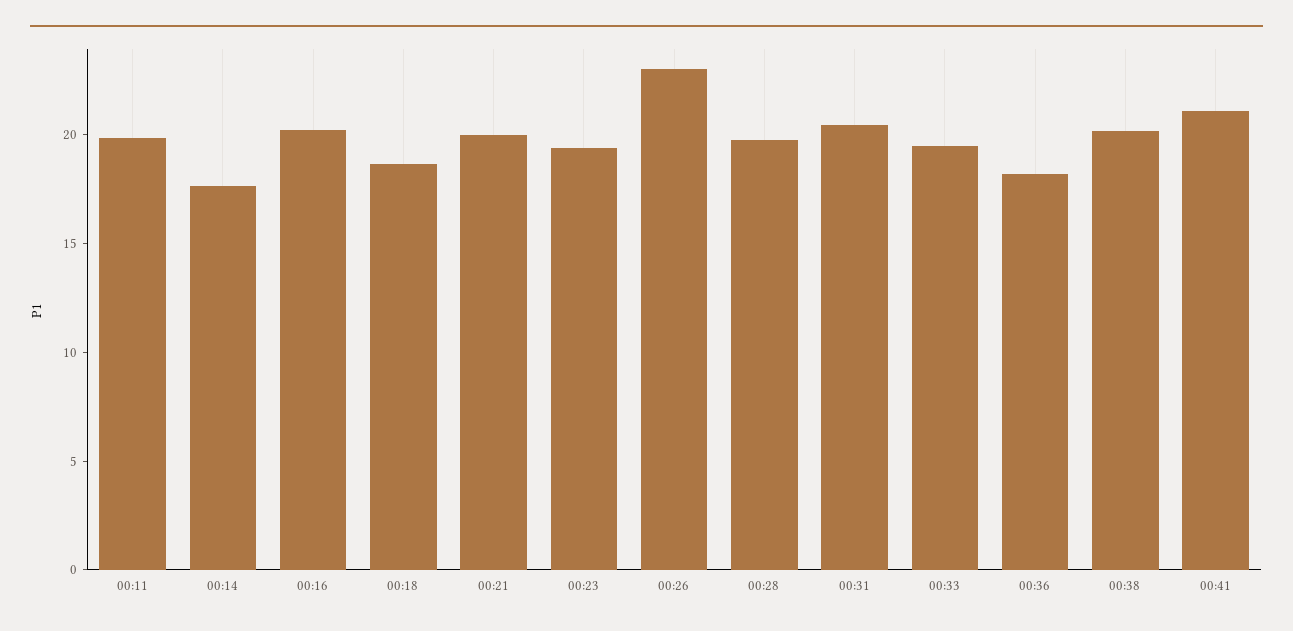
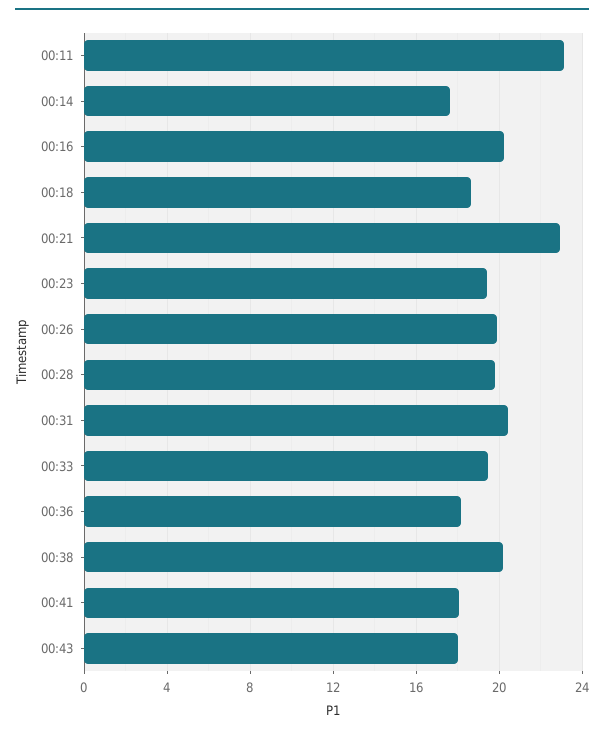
00:11: 20 -> 23
00:21: 20 -> 23
00:26: 23 -> 20
00:41: 21 -> 18
00:43: none -> 18

